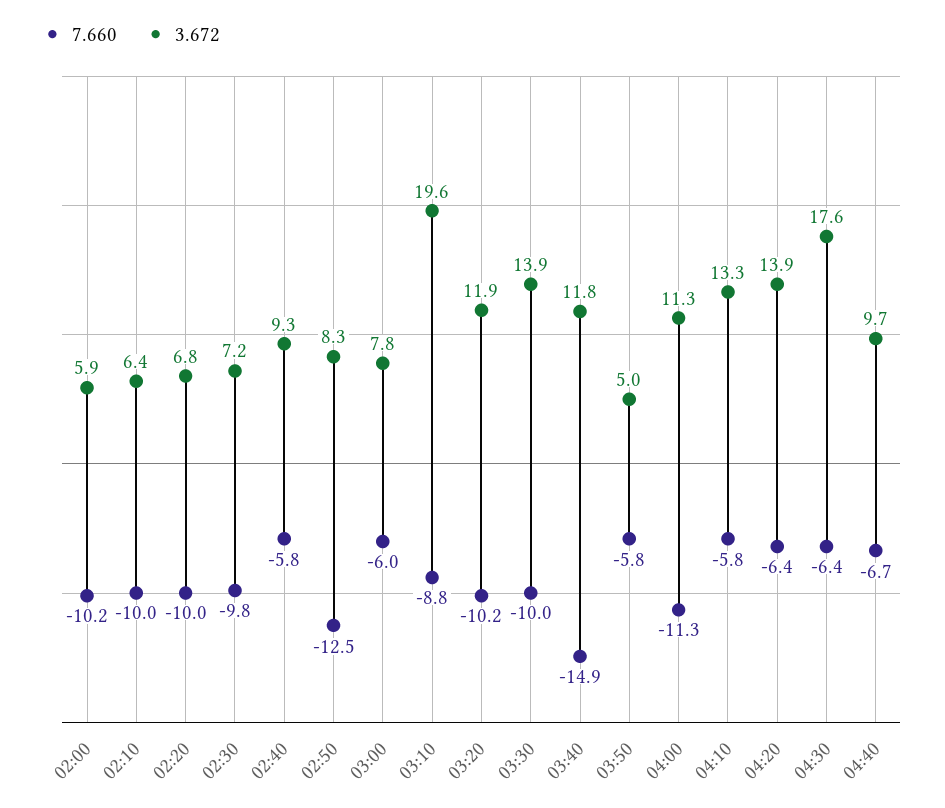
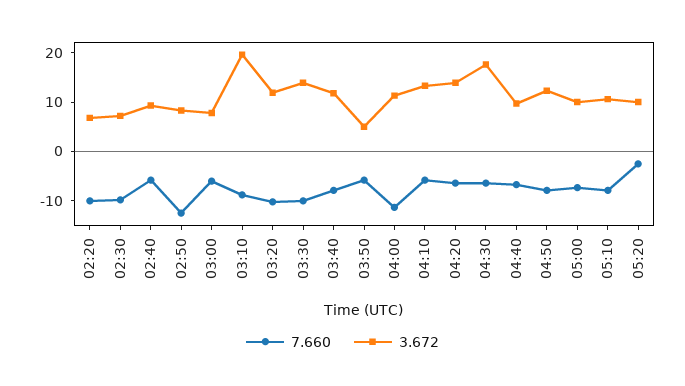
7.660, 02:00: -10.2 -> none
3.672, 02:00: 5.9 -> none
7.660, 02:10: -10 -> none
3.672, 02:10: 6.4 -> none
7.660, 03:40: -14.9 -> -8
7.660, 04:50: none -> -8
3.672, 04:50: none -> 12
7.660, 05:00: none -> -8
3.672, 05:00: none -> 10
7.660, 05:10: none -> -8
3.672, 05:10: none -> 10
7.660, 05:20: none -> -2
3.672, 05:20: none -> 10

